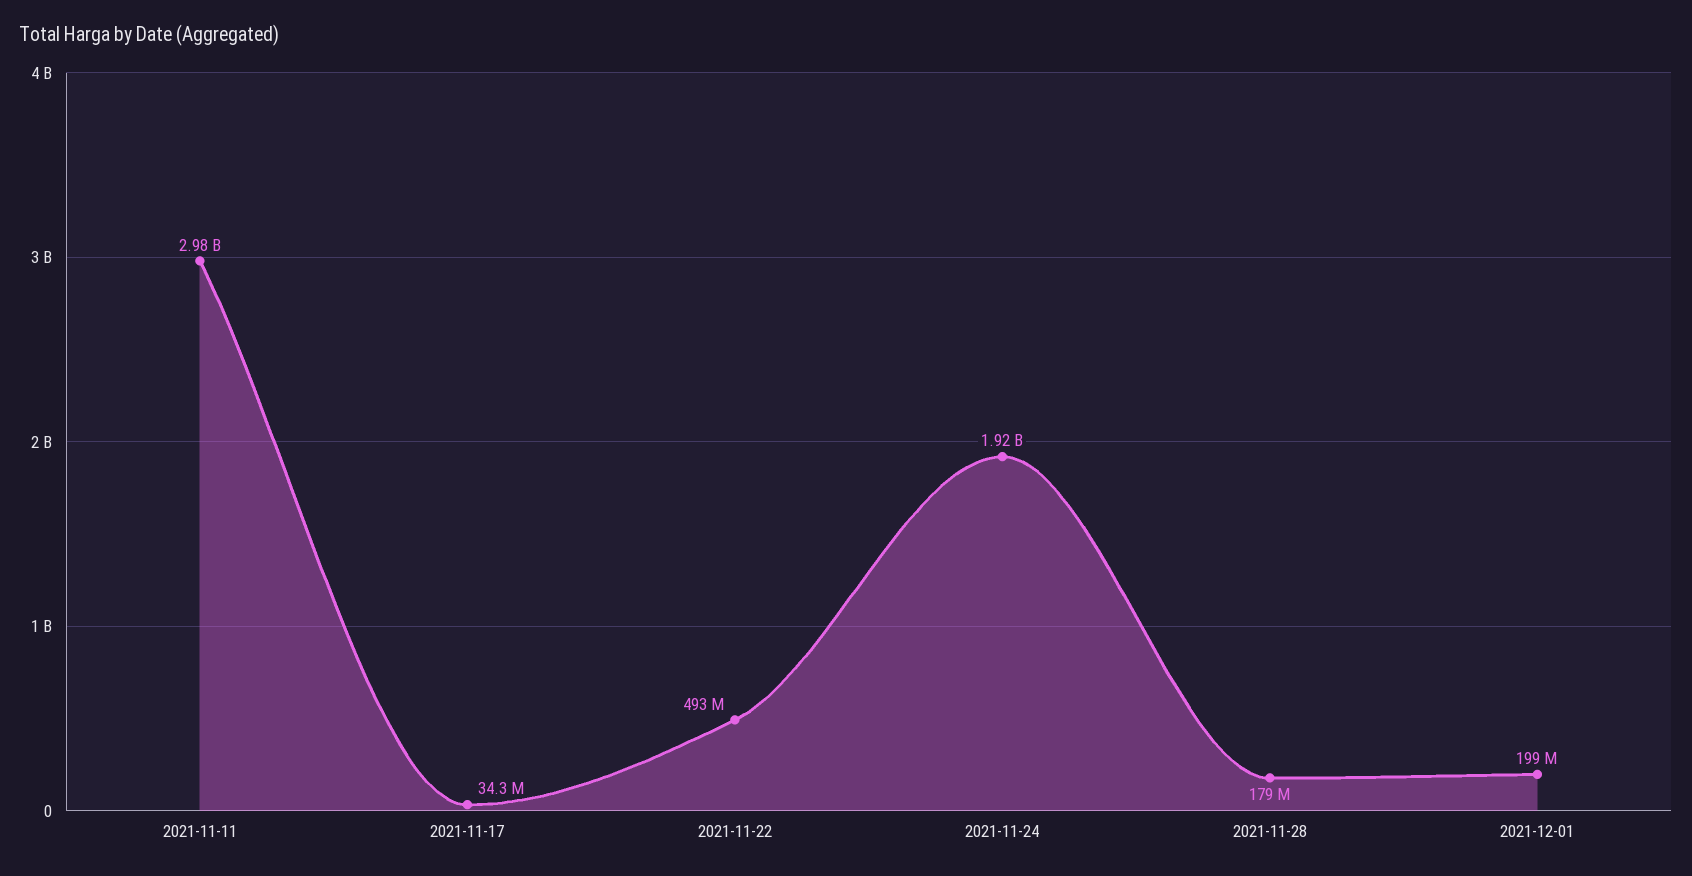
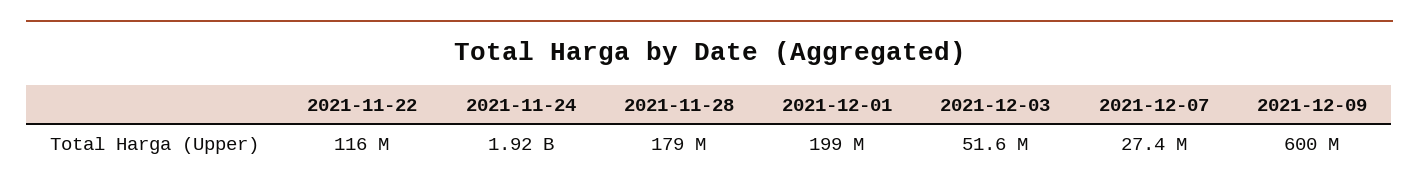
2021-11-11: 2980000000 -> none
2021-11-17: 34300000 -> none
2021-11-22: 493000000 -> 116000000
2021-12-03: none -> 51600000
2021-12-07: none -> 27400000
2021-12-09: none -> 600000000

